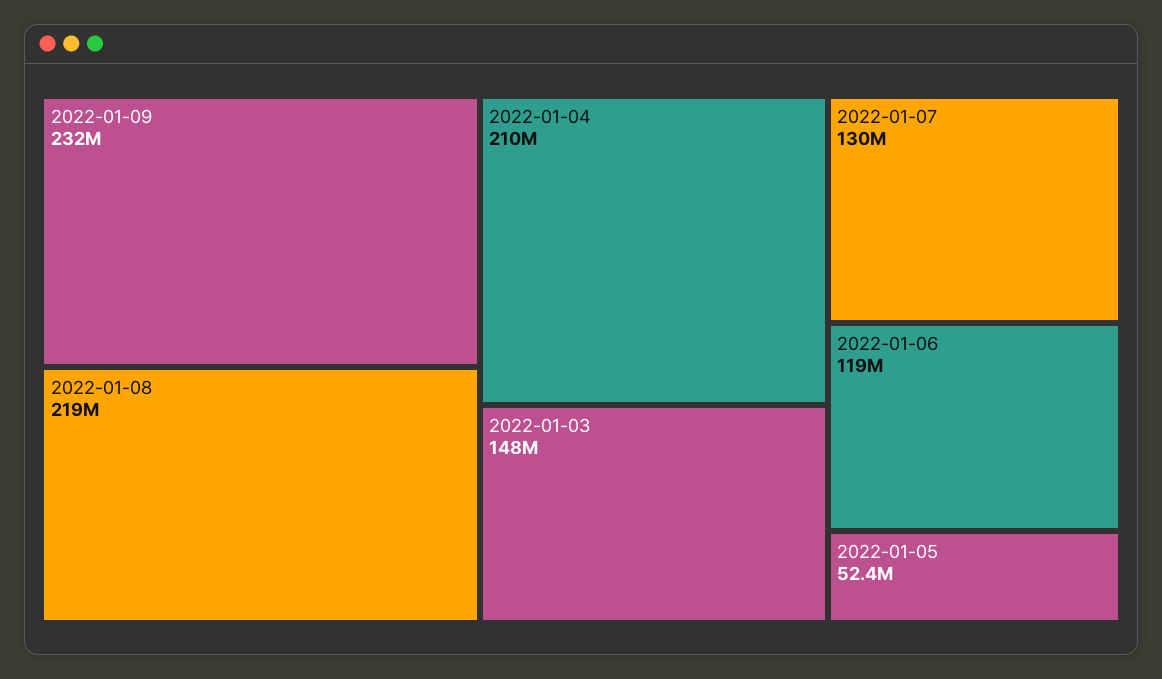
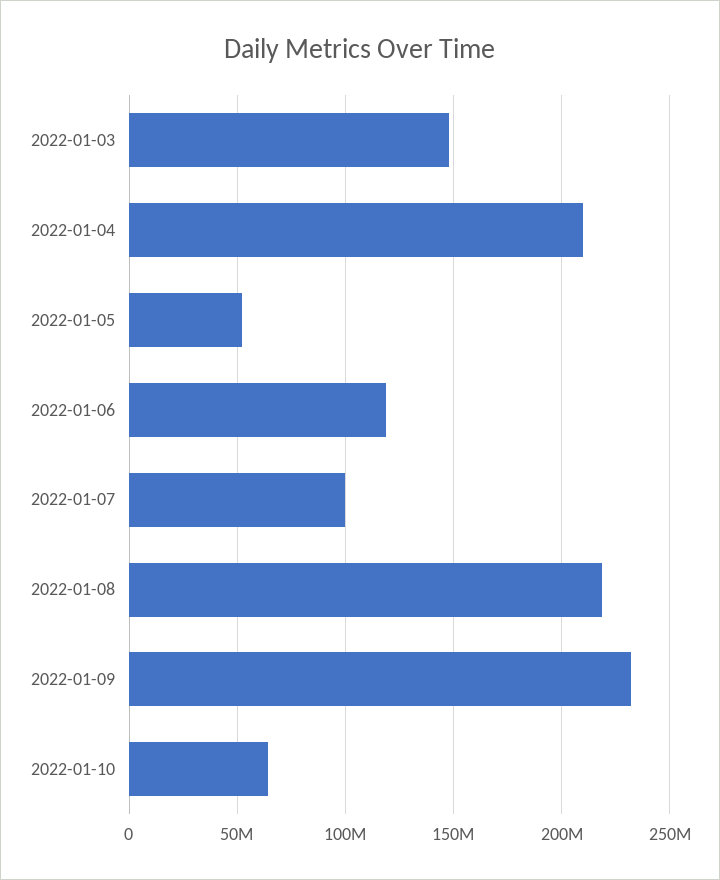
2022-01-07: 130000000 -> 100000000
2022-01-10: none -> 65000000

